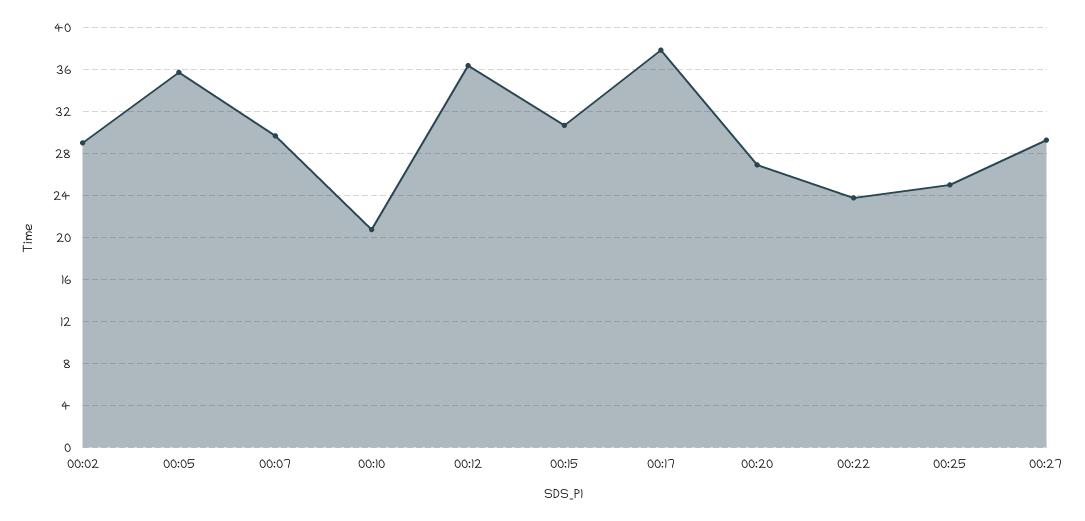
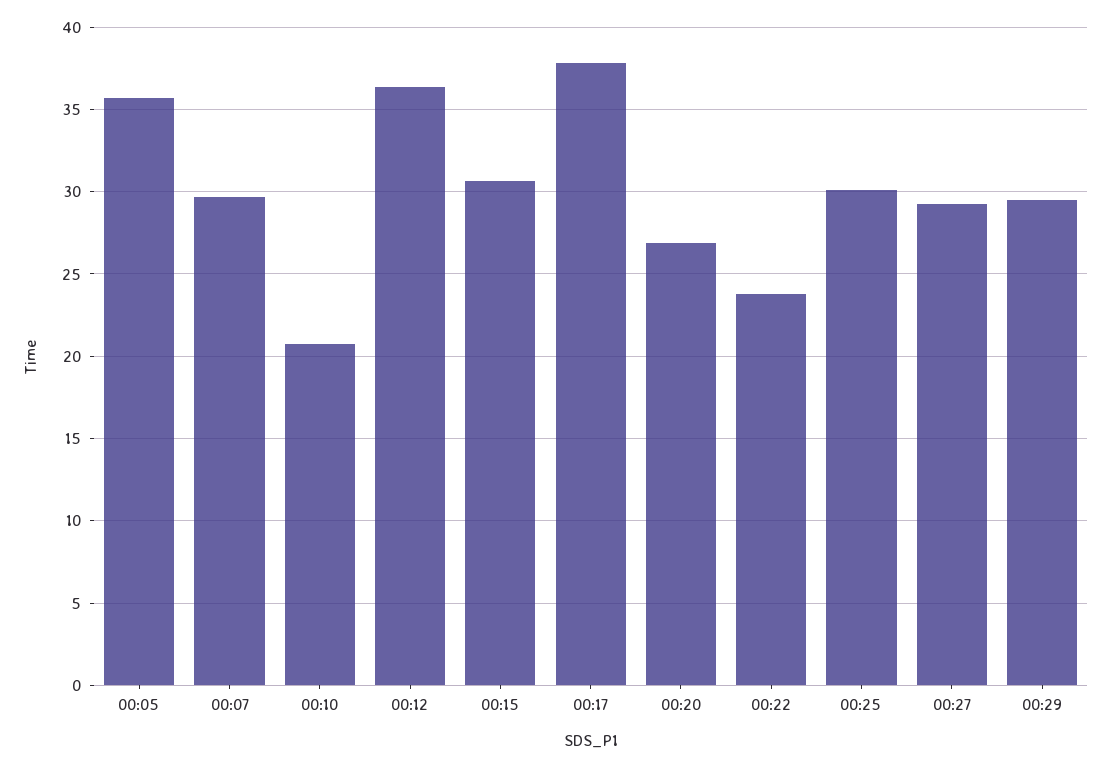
00:02: 29 -> none
00:25: 25 -> 30
00:29: none -> 29.5

